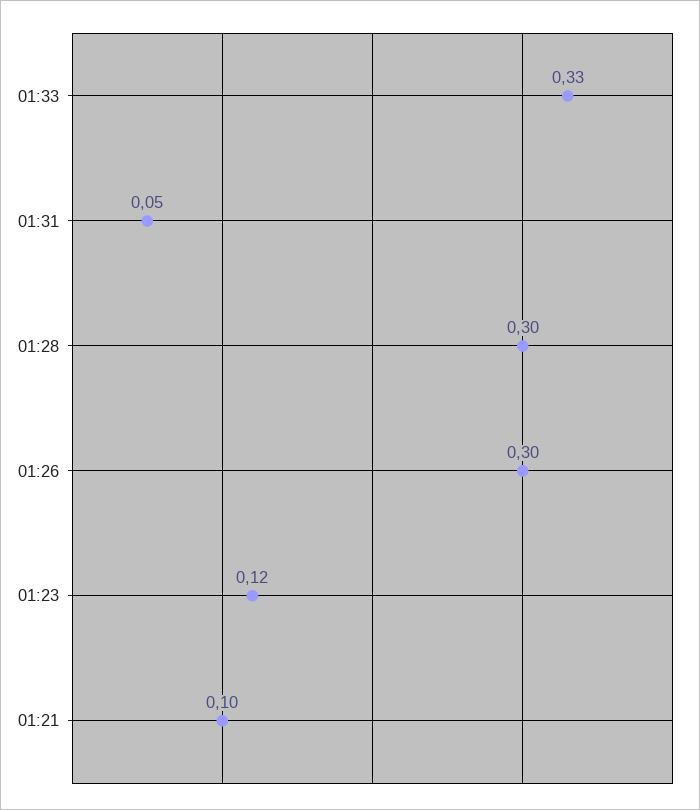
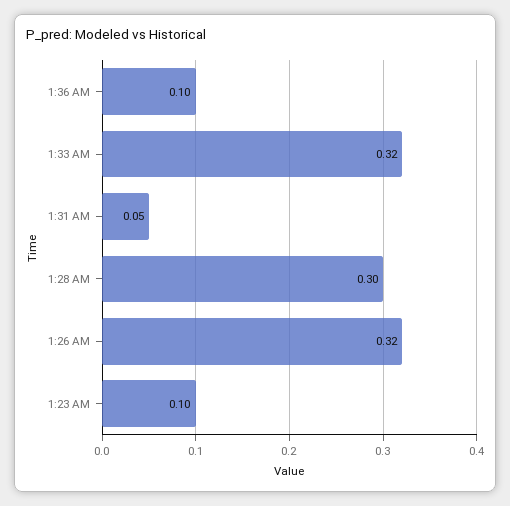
01:33: 0.33 -> 0.32
01:26: 0.3 -> 0.32
01:23: 0.12 -> 0.1
01:21: 0.1 -> none
1:36 AM: none -> 0.1

